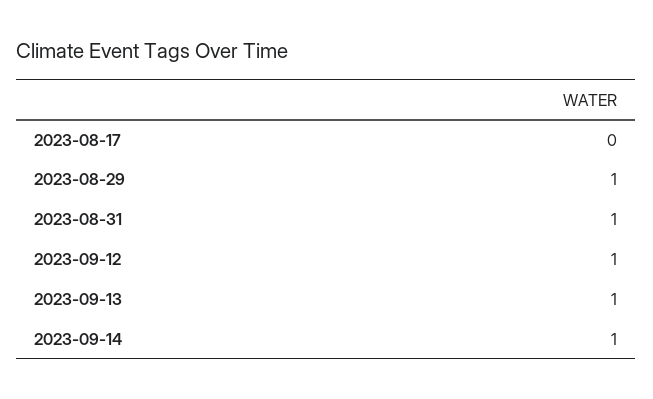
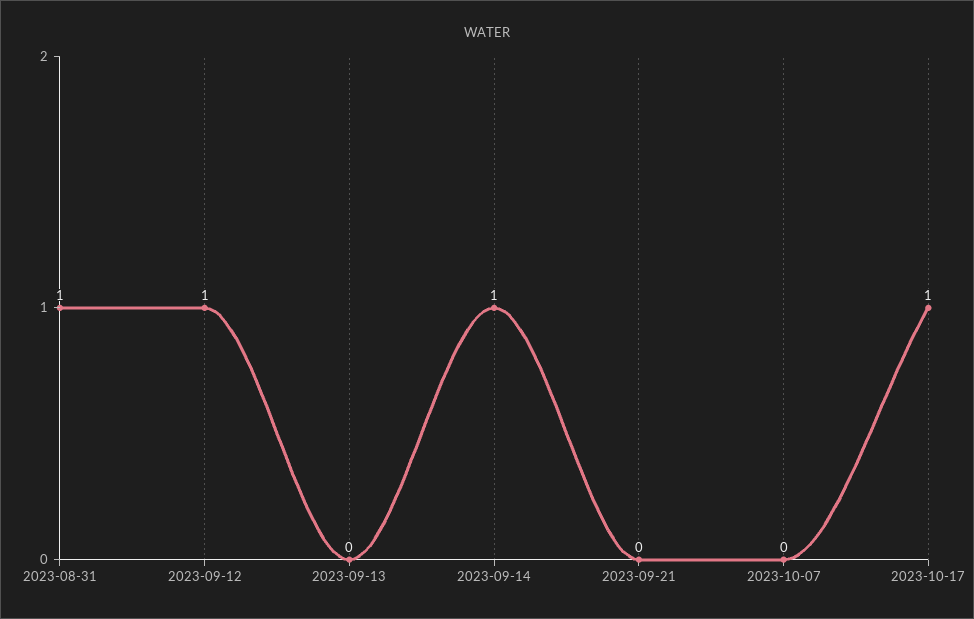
2023-08-17: 0 -> none
2023-08-29: 1 -> none
2023-09-13: 1 -> 0
2023-09-21: none -> 0
2023-10-07: none -> 0
2023-10-17: none -> 1

